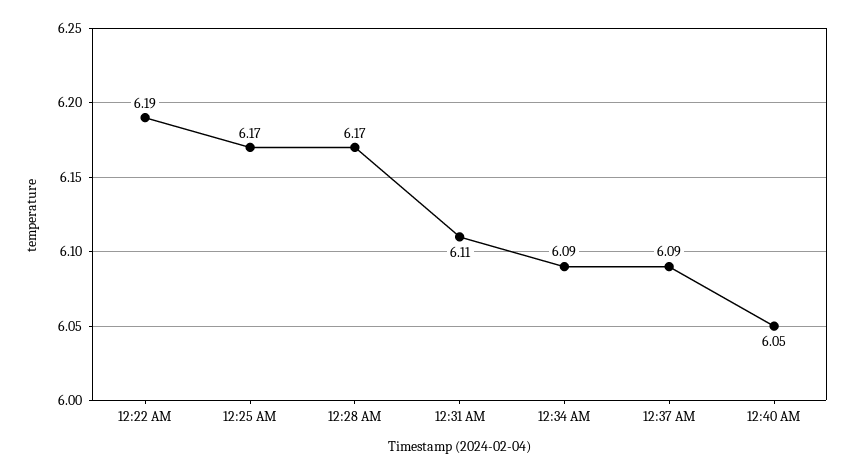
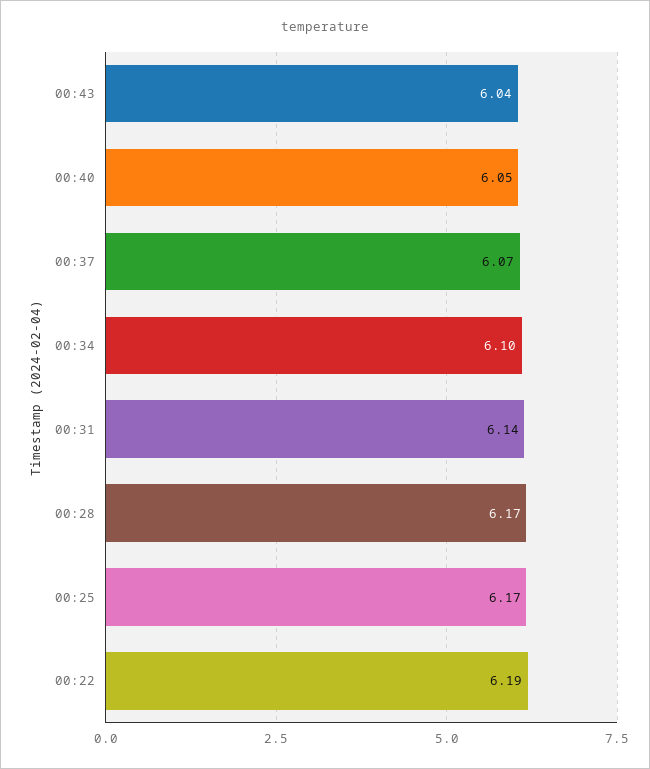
12:31 AM: 6.11 -> 6.14
12:34 AM: 6.09 -> 6.1
12:37 AM: 6.09 -> 6.07
00:43: none -> 6.04

